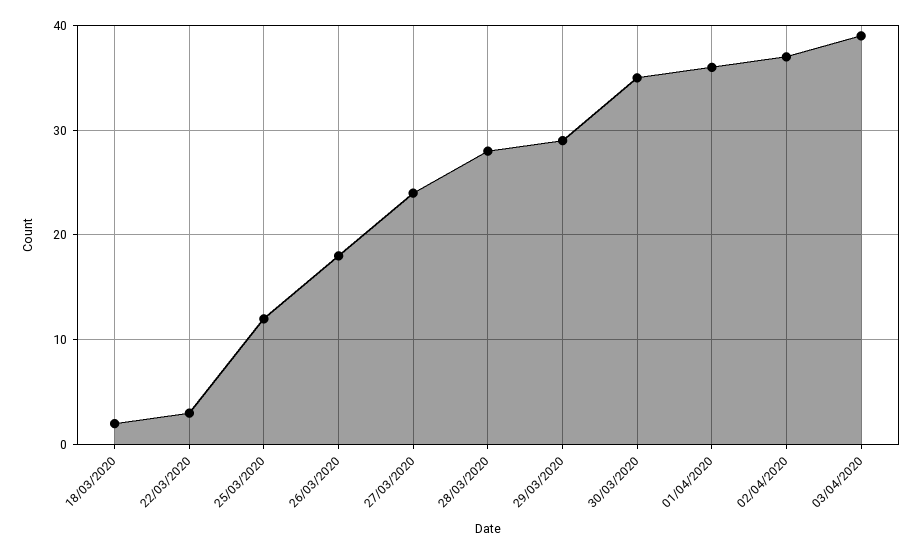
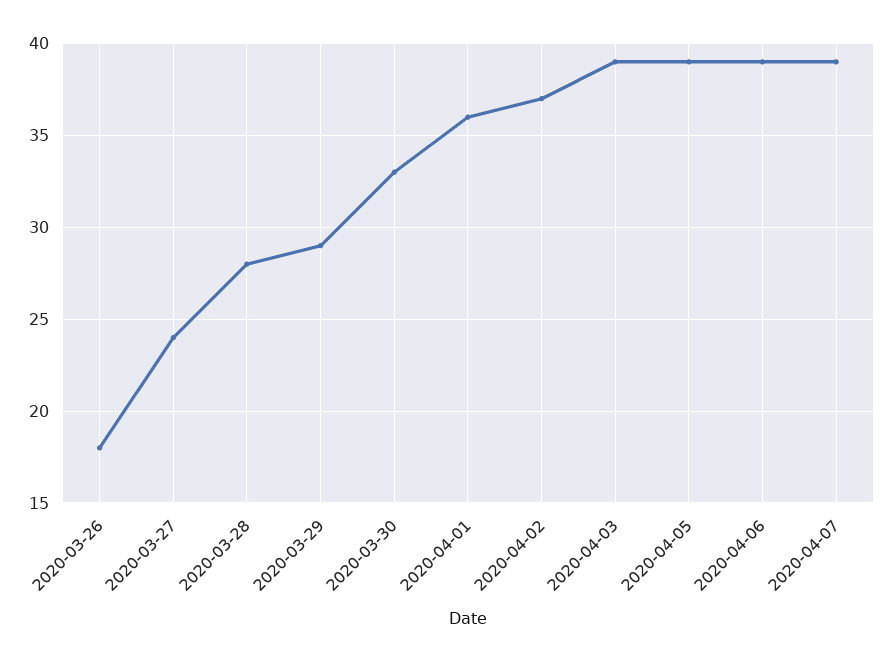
18/03/2020: 2 -> none
22/03/2020: 3 -> none
25/03/2020: 12 -> none
30/03/2020: 35 -> 33
2020-04-05: none -> 39
2020-04-06: none -> 39
2020-04-07: none -> 39

